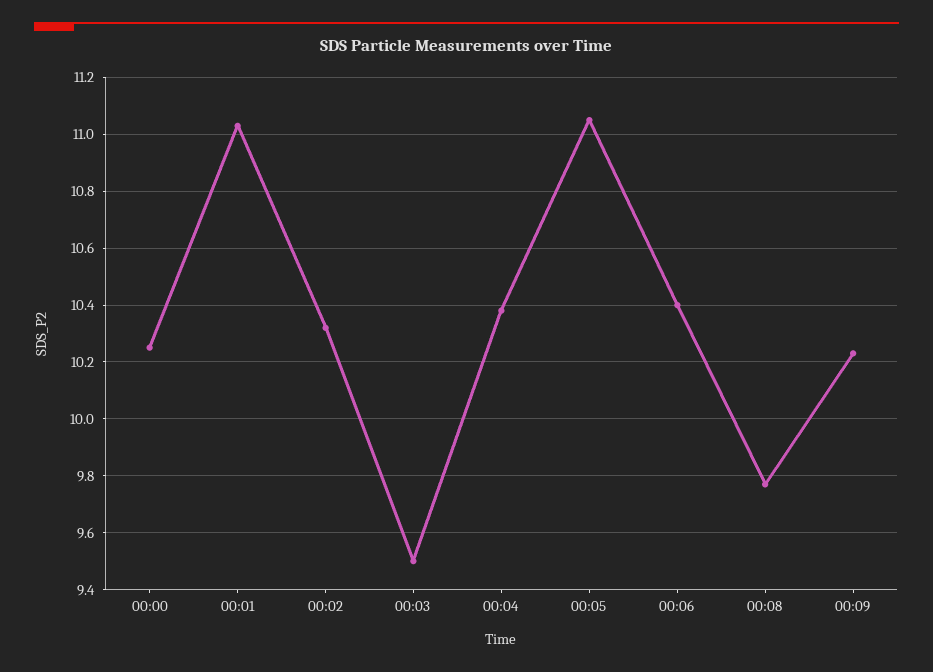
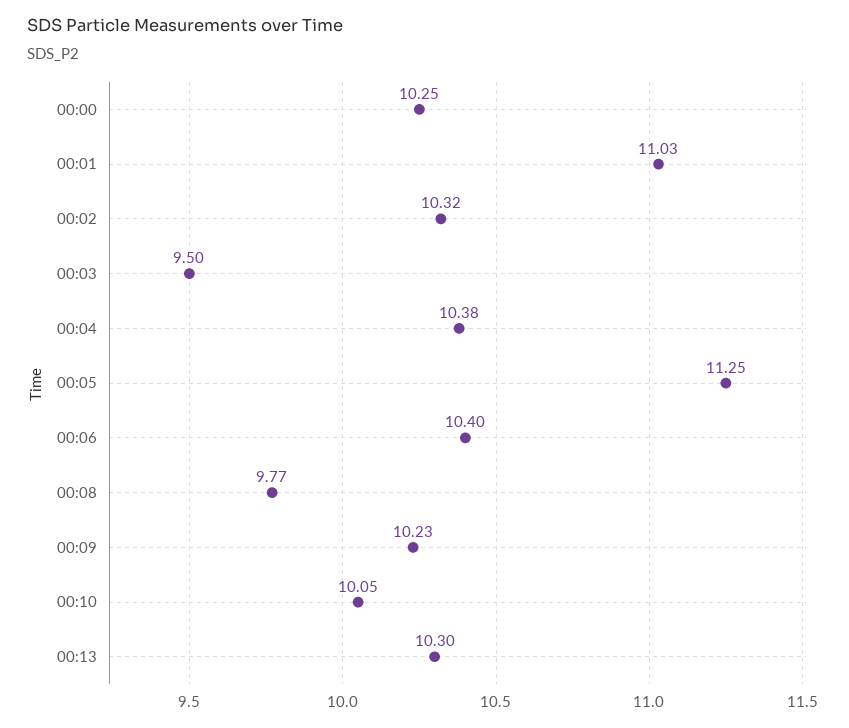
00:05: 11.05 -> 11.25
00:10: none -> 10.05
00:13: none -> 10.3

